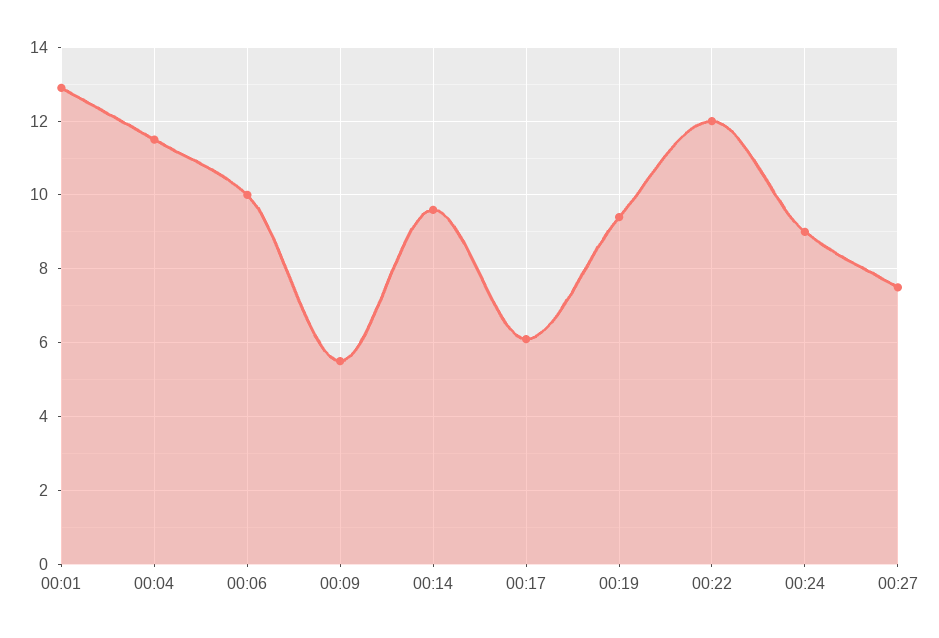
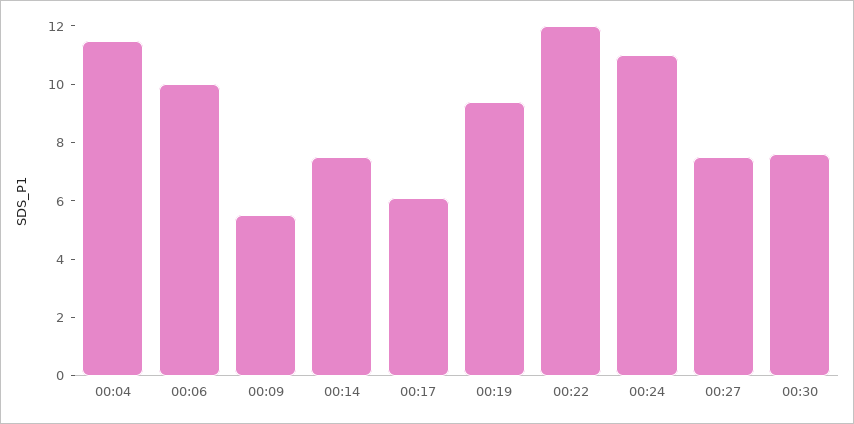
00:01: 13 -> none
00:14: 9.5 -> 7.5
00:24: 9 -> 11
00:30: none -> 7.5

